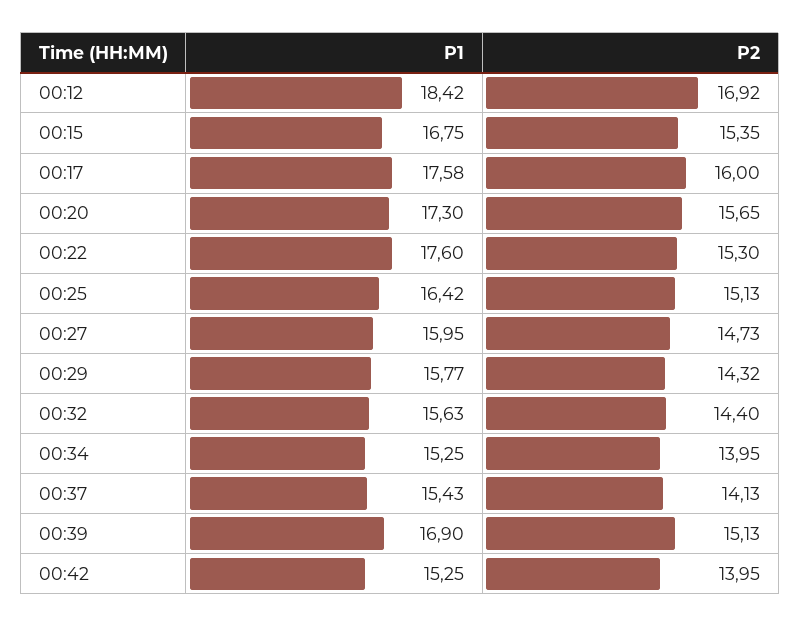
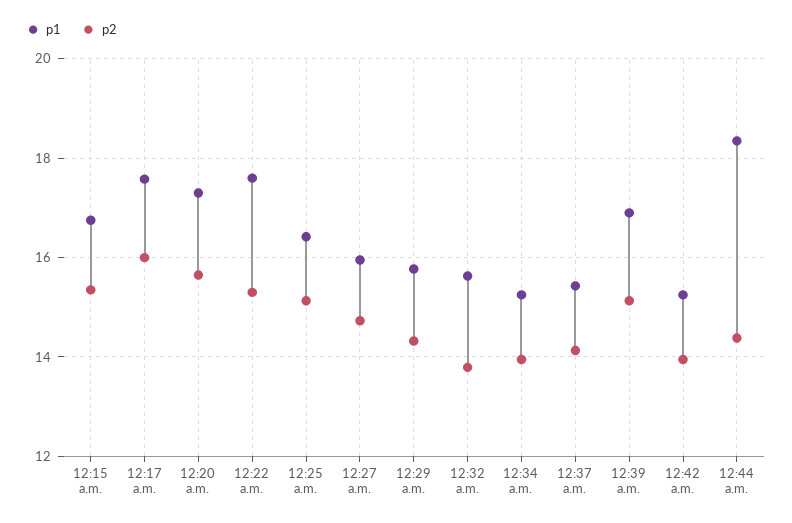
P1, 00:12: 18.42 -> none
P2, 00:12: 16.92 -> none
P2, 00:32: 14.4 -> 13.8
P1, 12:44 a.m.: none -> 18.4
P2, 12:44 a.m.: none -> 14.4

